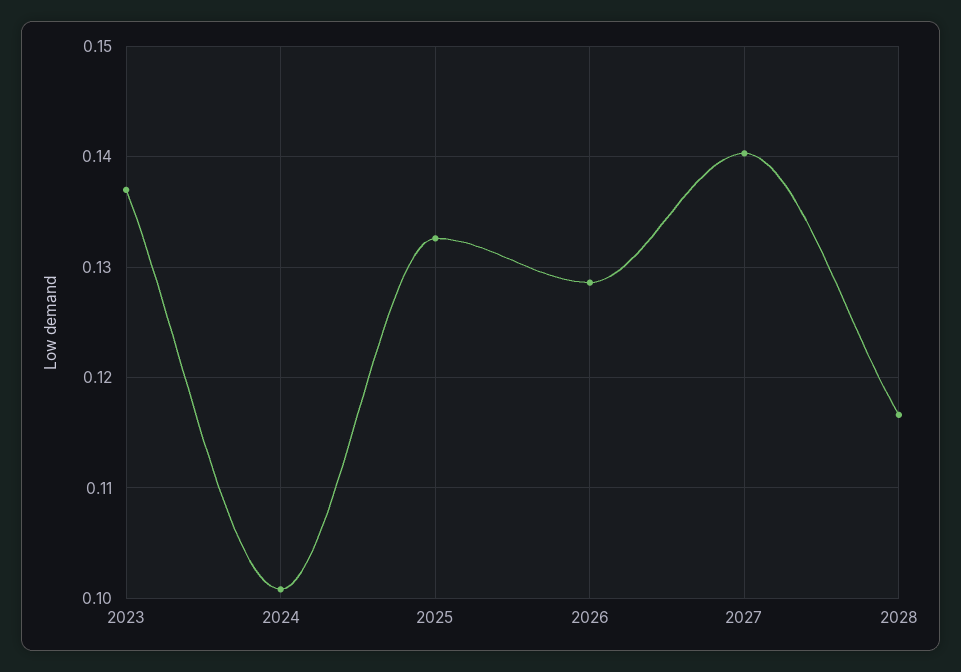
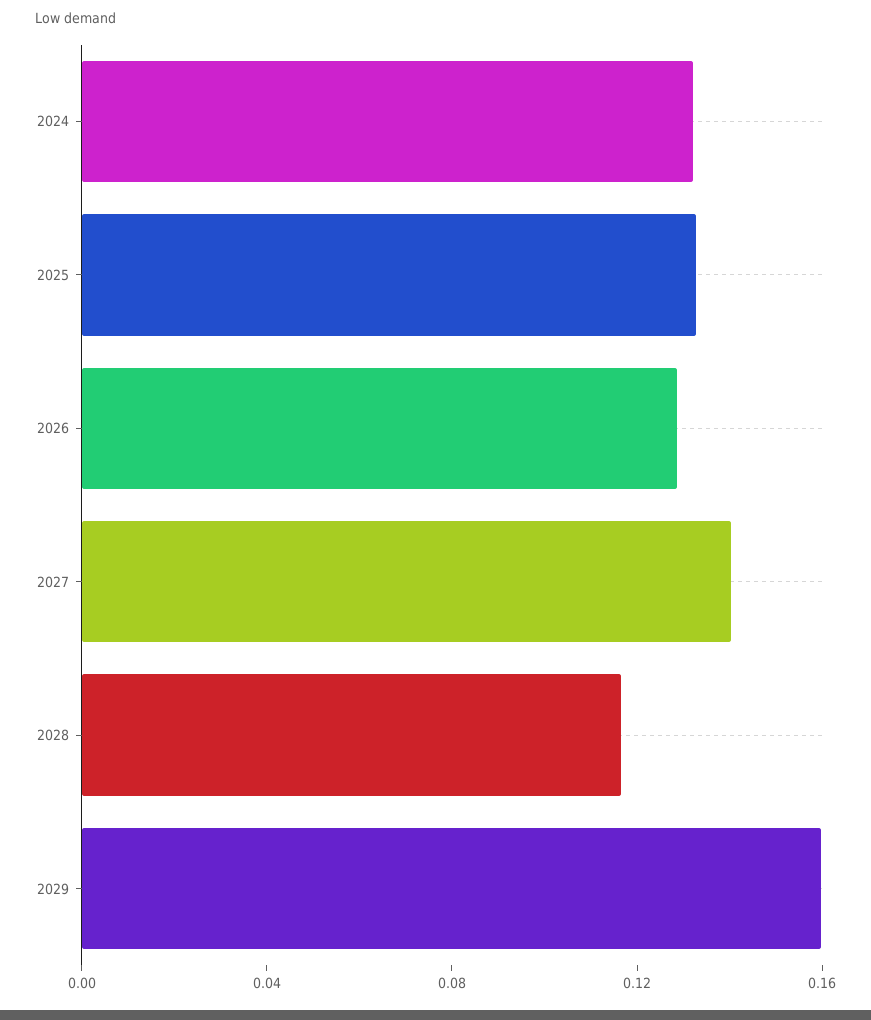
2023: 0.137 -> none
2024: 0.101 -> 0.13
2029: none -> 0.16

